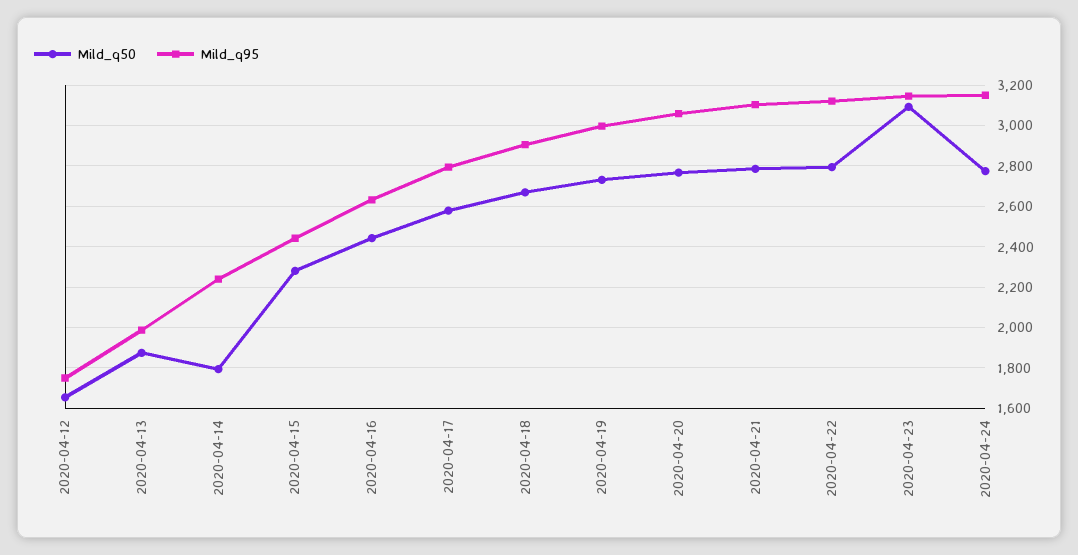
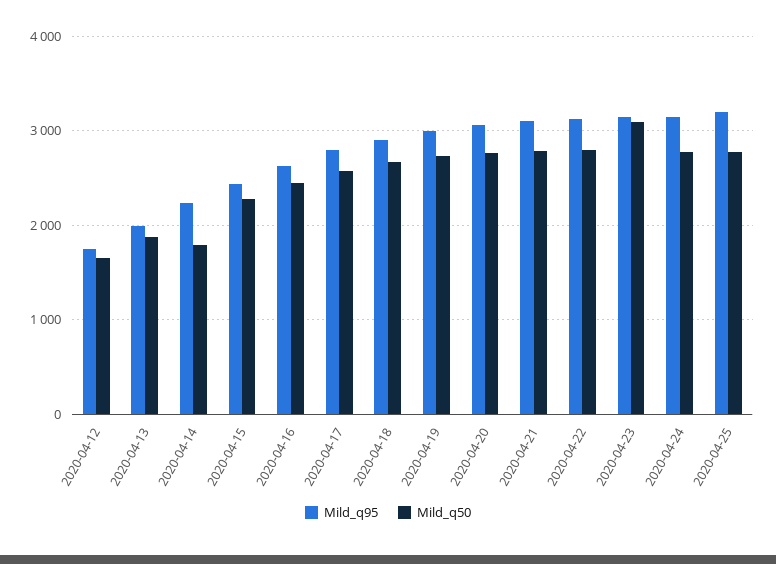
Mild_q95, 2020-04-25: none -> 3200
Mild_q50, 2020-04-25: none -> 2800

